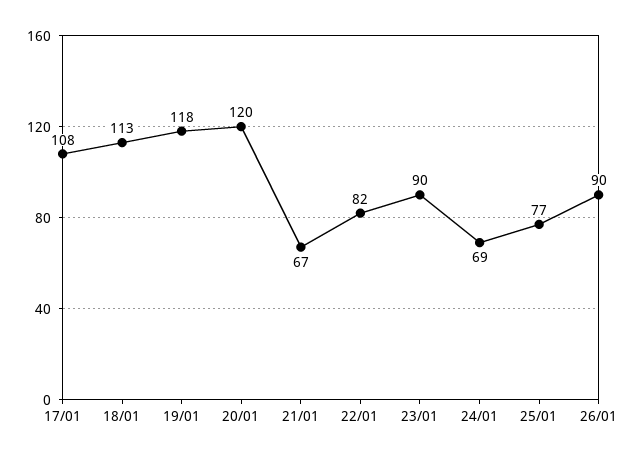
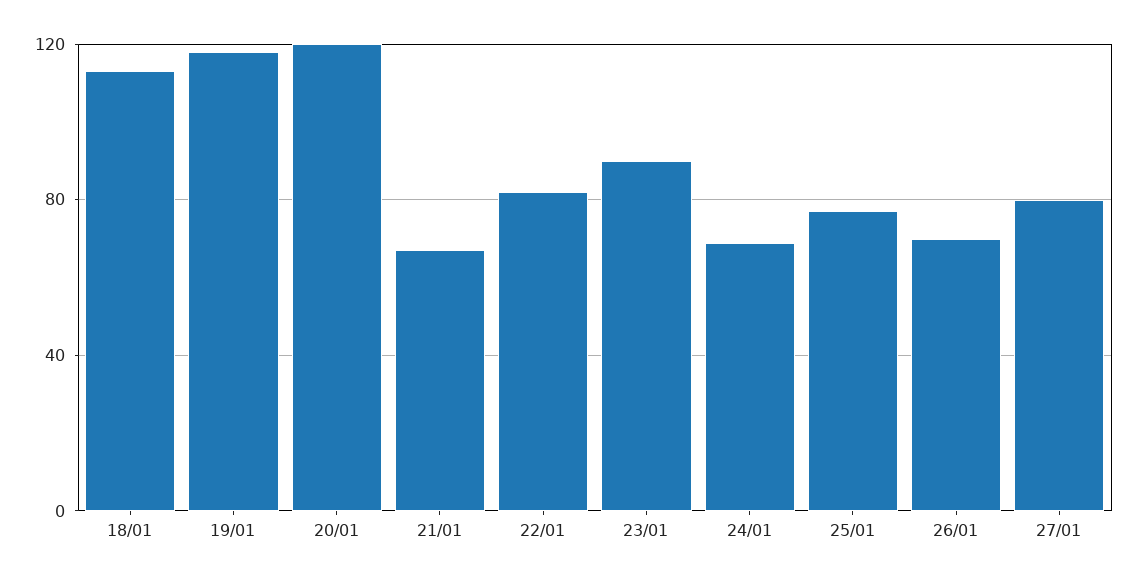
17/01: 108 -> none
26/01: 90 -> 70
27/01: none -> 80

